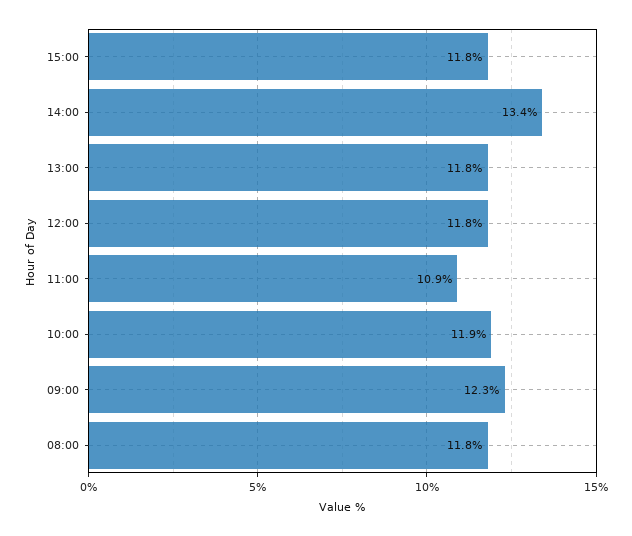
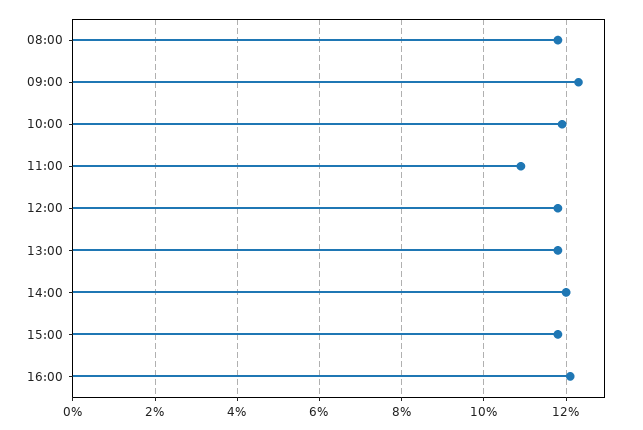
14:00: 13.4 -> 12
16:00: none -> 12

